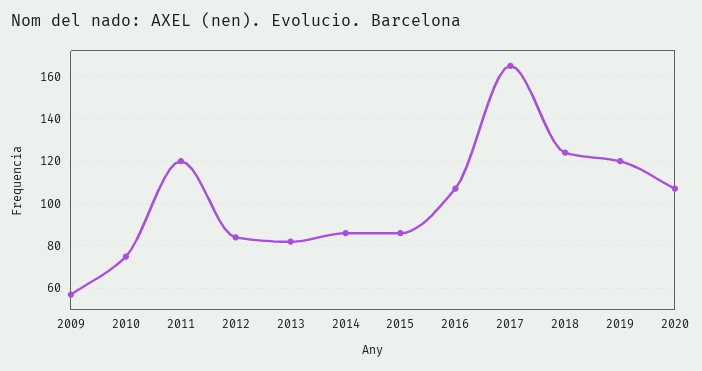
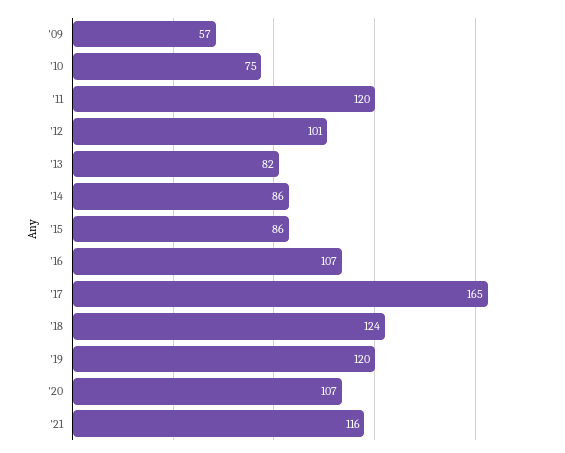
2012: 85 -> 101
'21: none -> 116

